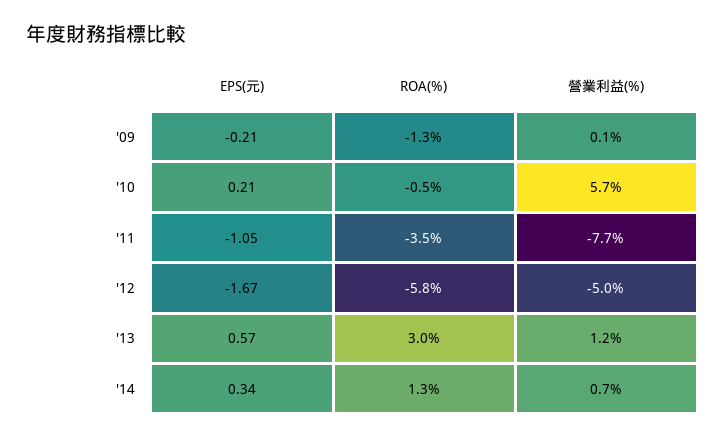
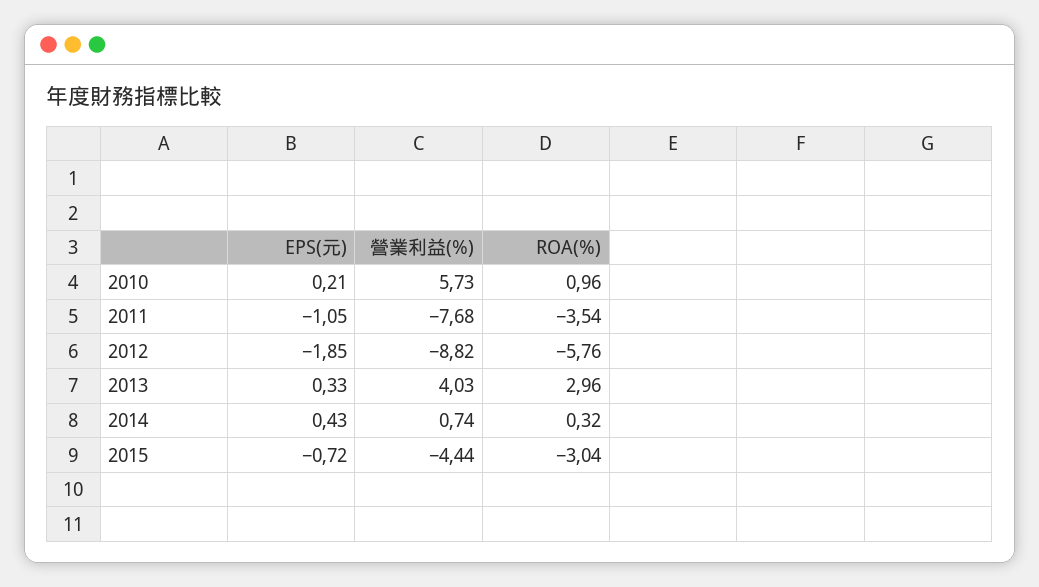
EPS(元), '09: -0.21 -> none
ROA(%), '09: -1.3 -> none
營業利益(%), '09: 0.1 -> none
ROA(%), '10: -0.5 -> 0.96
EPS(元), '12: -1.67 -> -1.85
營業利益(%), '12: -5 -> -8.82
EPS(元), '13: 0.57 -> 0.33
營業利益(%), '13: 1.2 -> 4.03
EPS(元), '14: 0.34 -> 0.43
ROA(%), '14: 1.3 -> 0.32
EPS(元), 2015: none -> -0.72
營業利益(%), 2015: none -> -4.44
ROA(%), 2015: none -> -3.04

